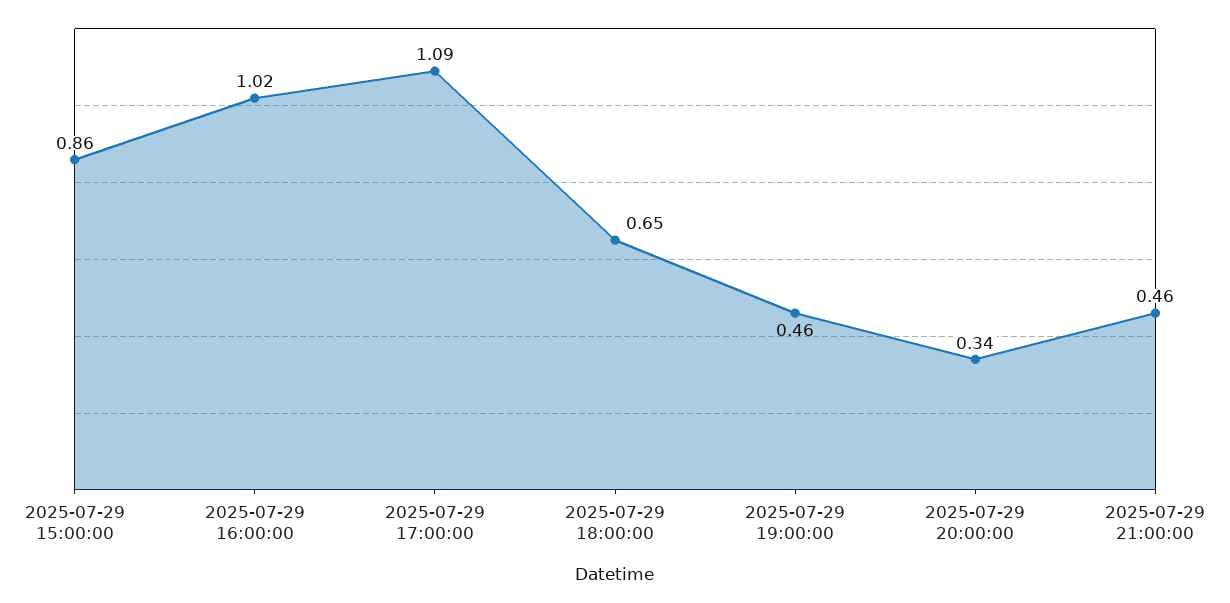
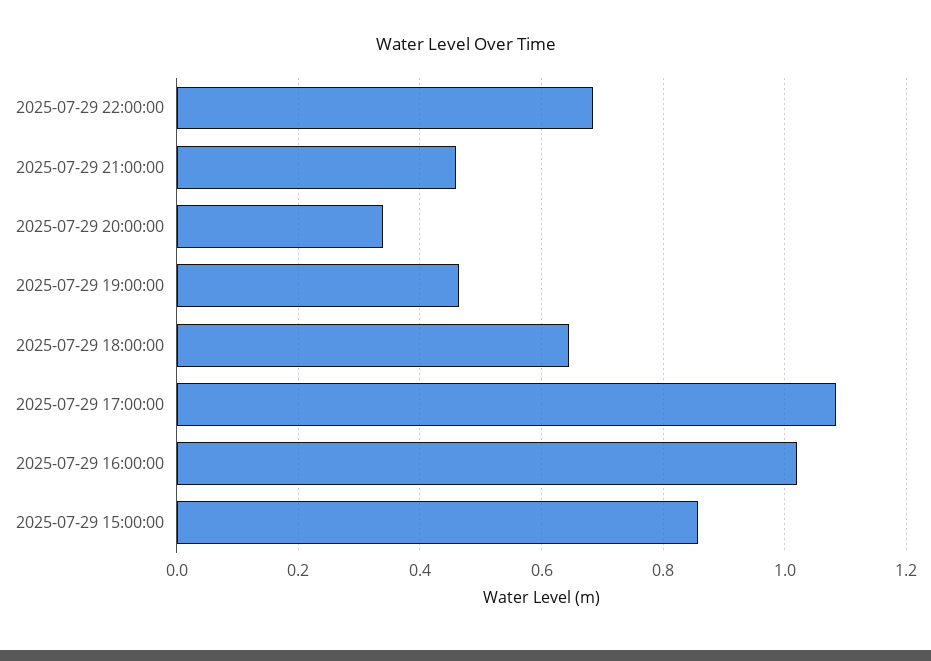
2025-07-29 22:00:00: none -> 0.68

